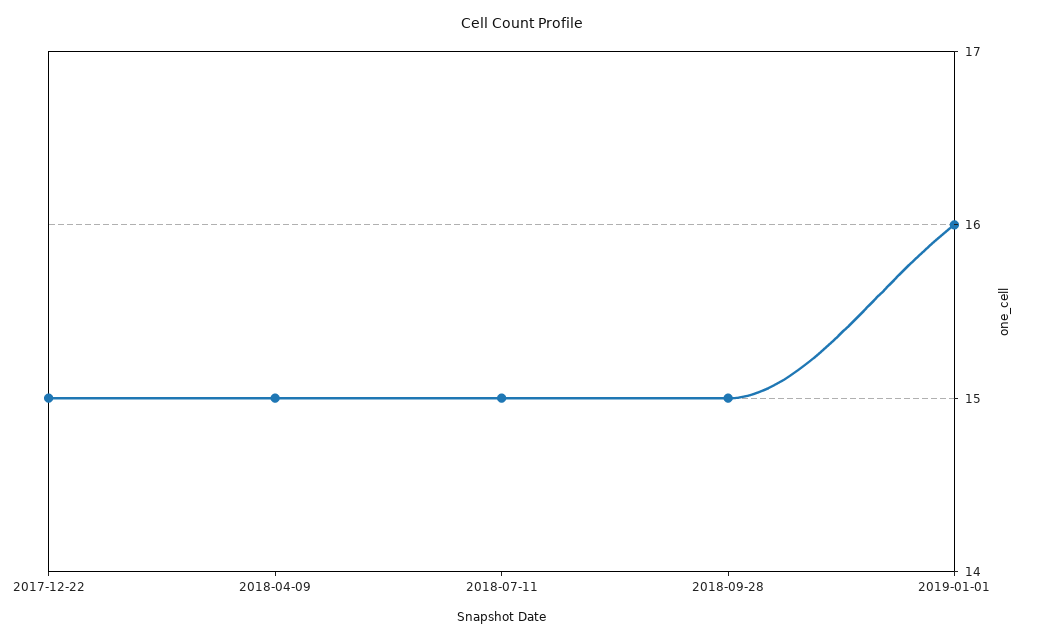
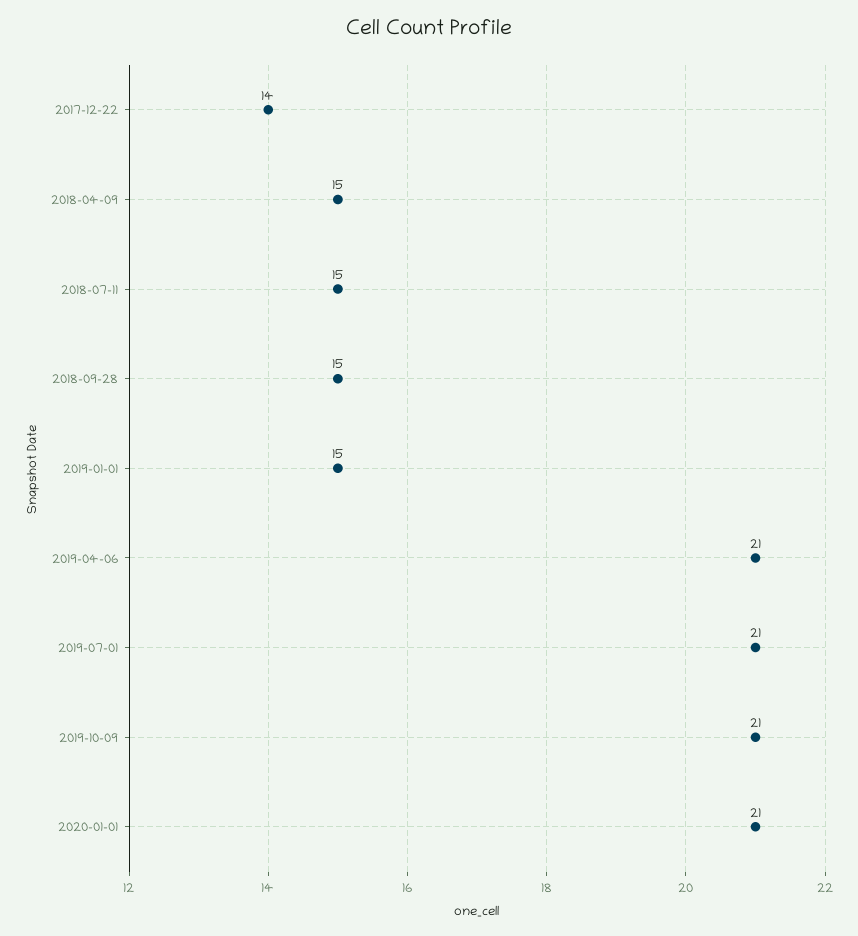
2017-12-22: 15 -> 14
2019-01-01: 16 -> 15
2019-04-06: none -> 21
2019-07-01: none -> 21
2019-10-09: none -> 21
2020-01-01: none -> 21

